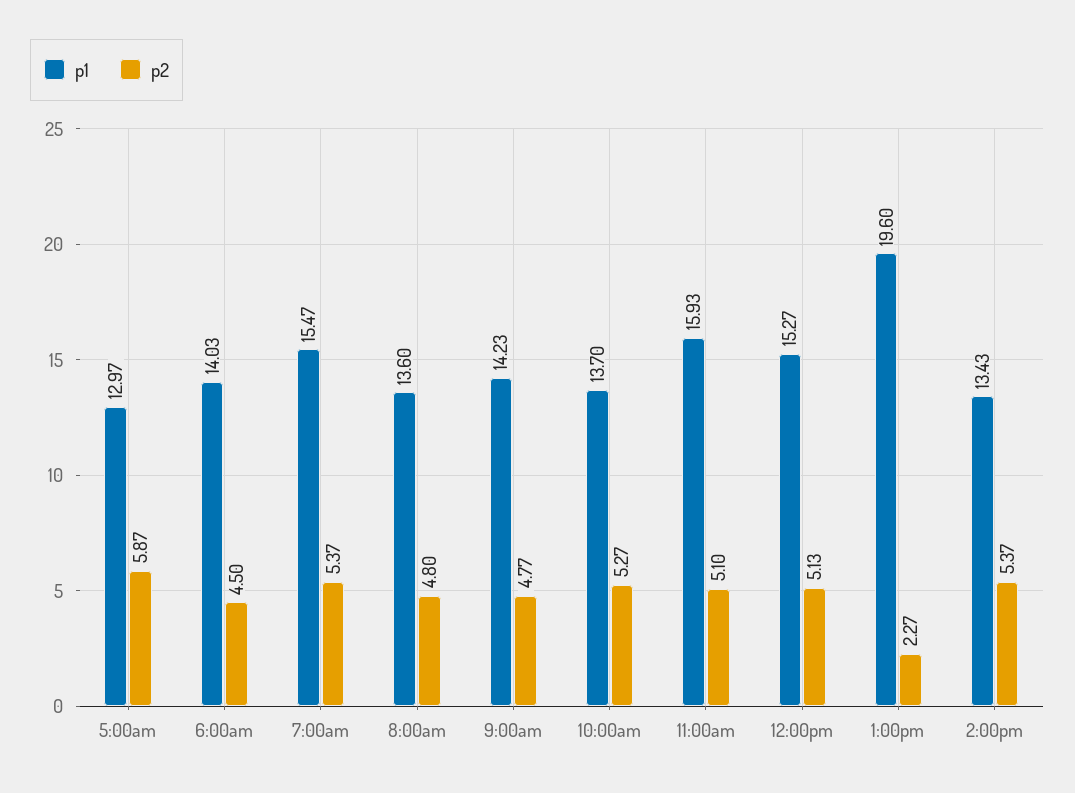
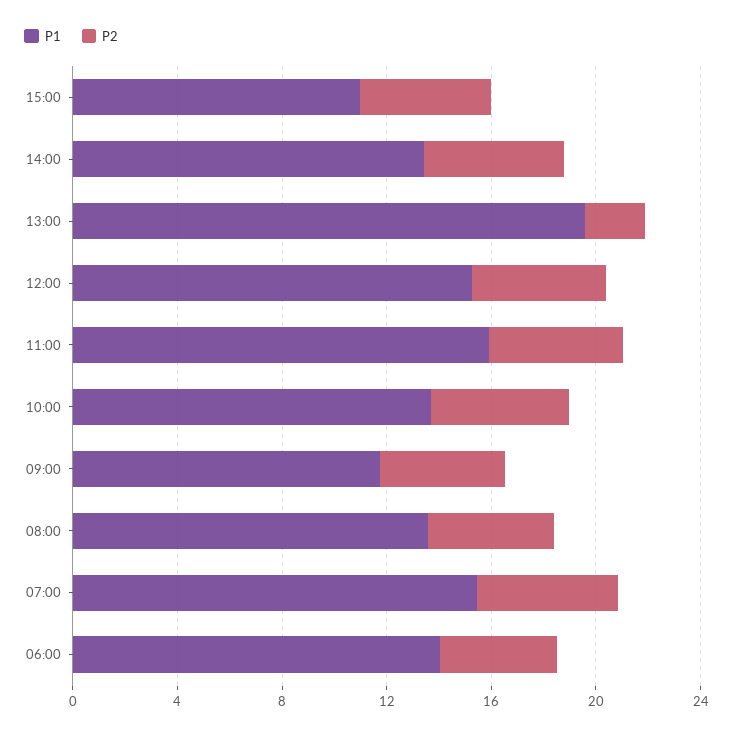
p1, 5:00am: 12.97 -> none
p2, 5:00am: 5.87 -> none
p1, 9:00am: 14.23 -> 12
p1, 15:00: none -> 11
p2, 15:00: none -> 5

